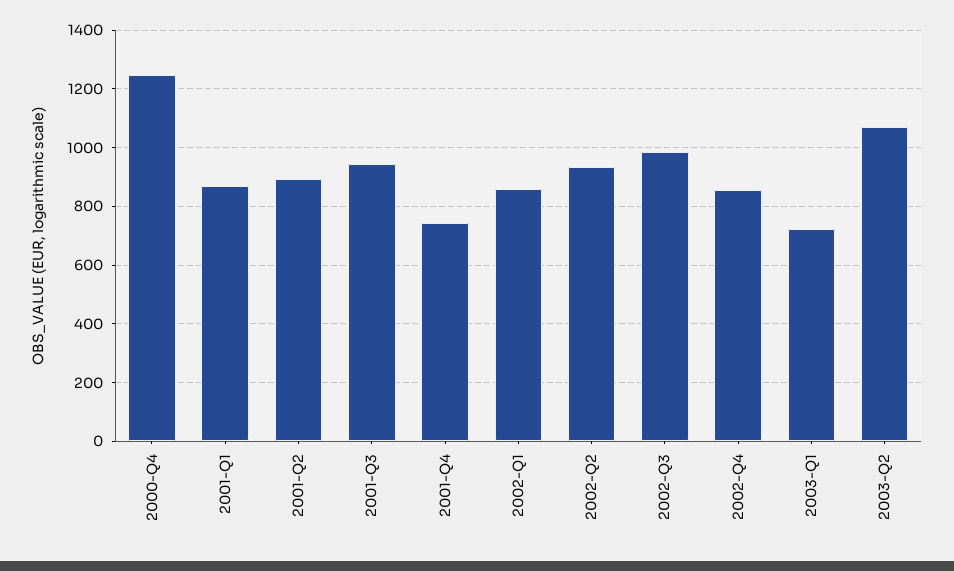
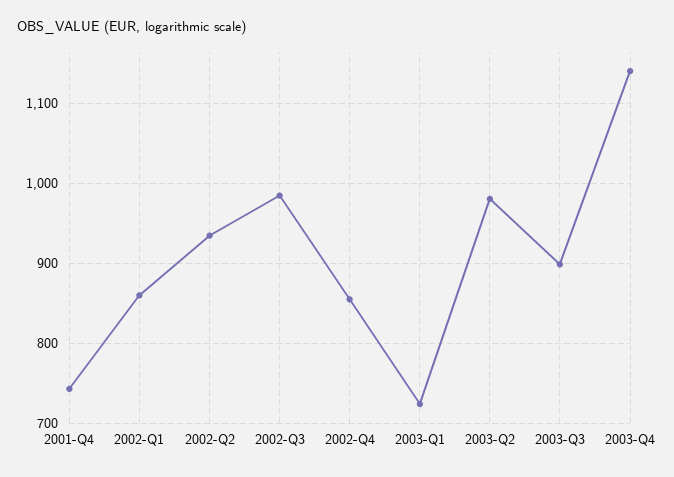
2000-Q4: 1250 -> none
2001-Q1: 875 -> none
2001-Q2: 900 -> none
2001-Q3: 950 -> none
2003-Q2: 1075 -> 980
2003-Q3: none -> 900
2003-Q4: none -> 1140

